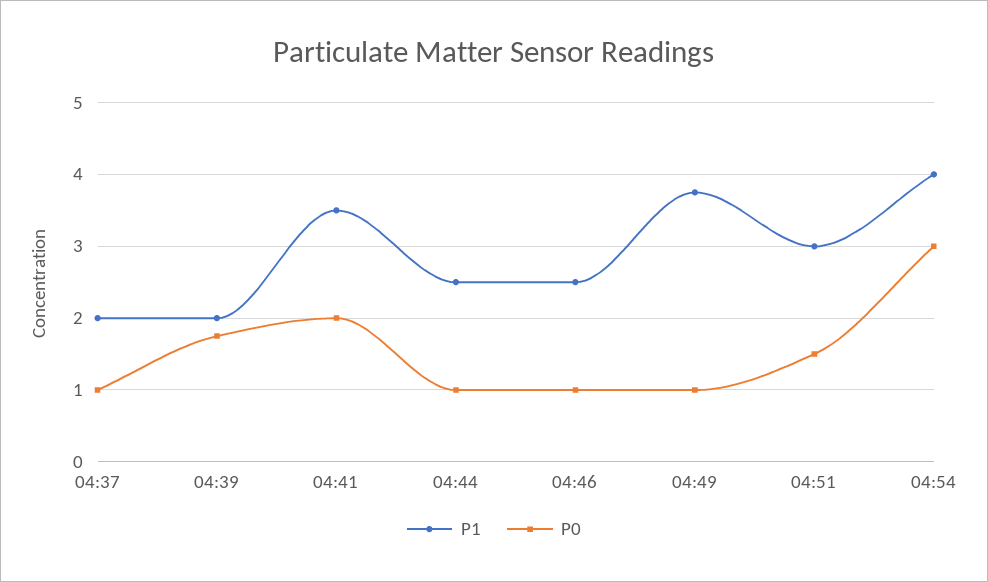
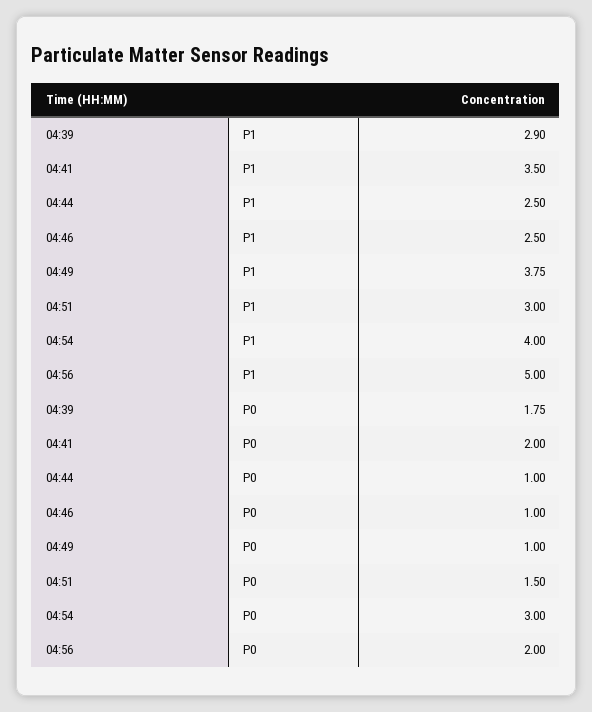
P1, 04:37: 2 -> none
P0, 04:37: 1 -> none
P1, 04:39: 2 -> 2.9
P1, 04:56: none -> 5
P0, 04:56: none -> 2

